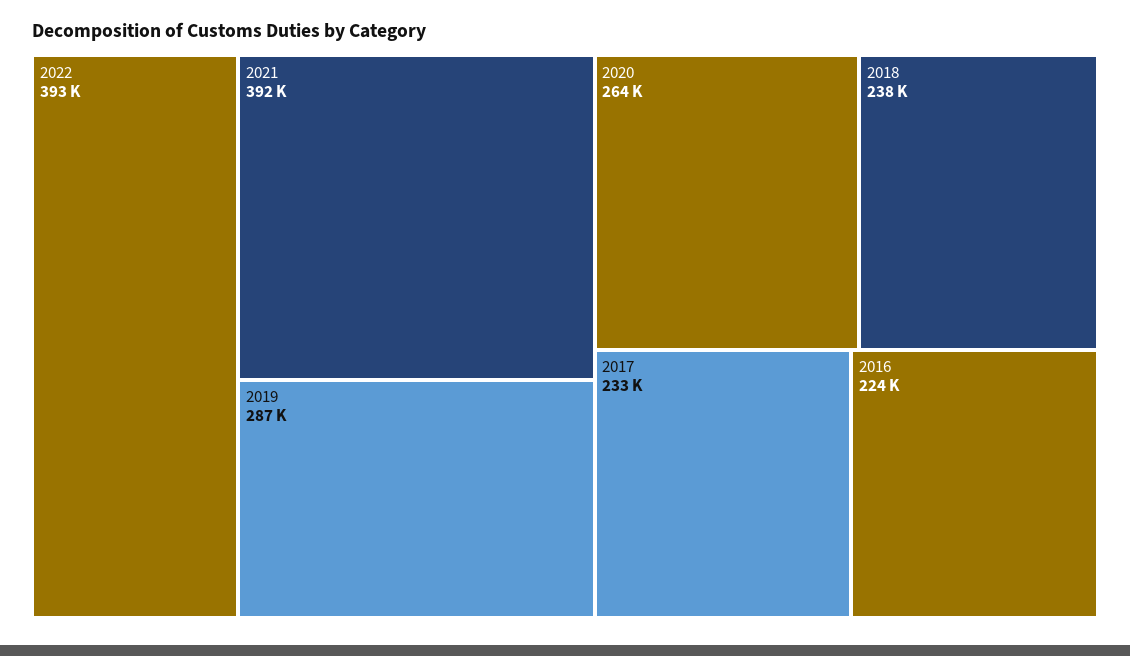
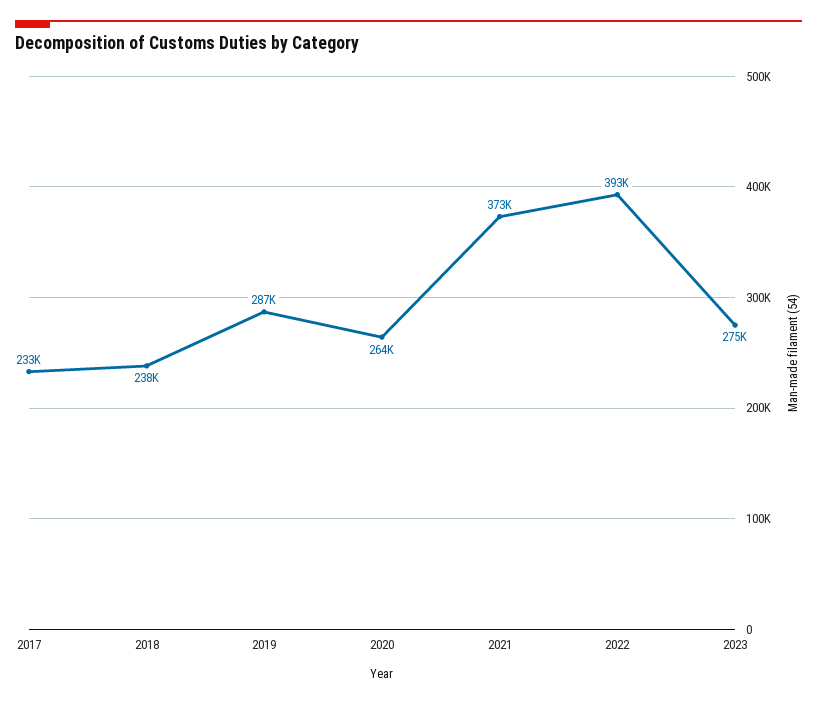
2021: 392000 -> 373000
2016: 224000 -> none
2023: none -> 275000

